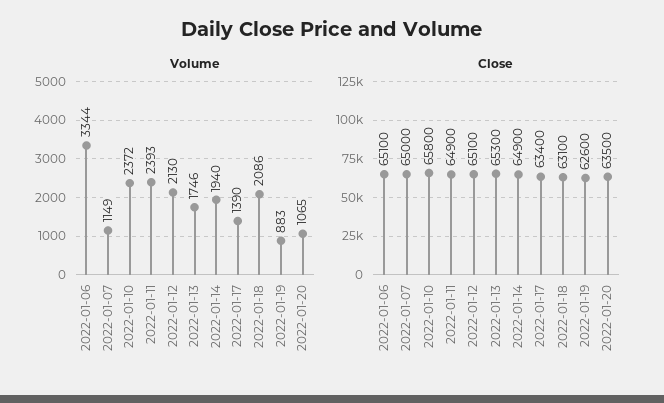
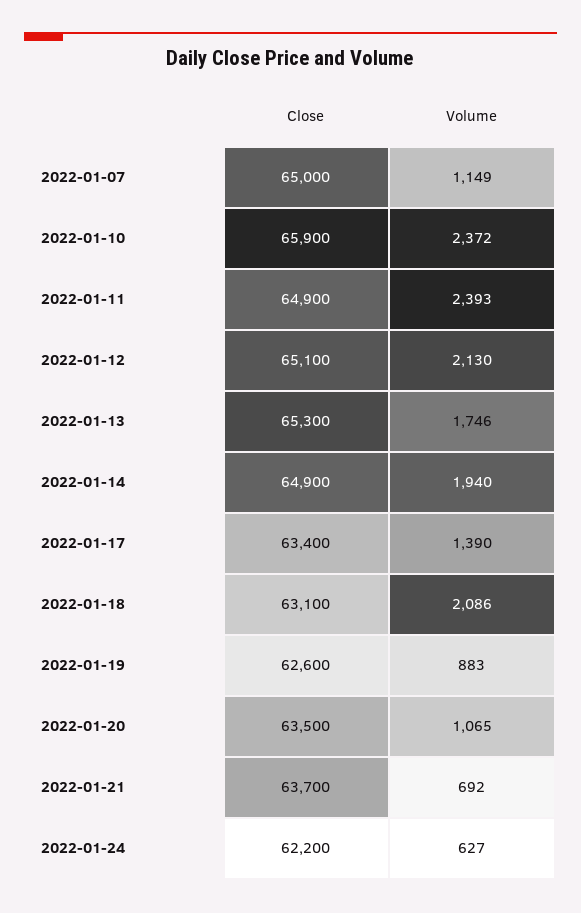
Volume, 2022-01-06: 3344 -> none
Close, 2022-01-06: 65100 -> none
Close, 2022-01-10: 65800 -> 65900
Close, 2022-01-21: none -> 63700
Volume, 2022-01-21: none -> 692
Close, 2022-01-24: none -> 62200
Volume, 2022-01-24: none -> 627

